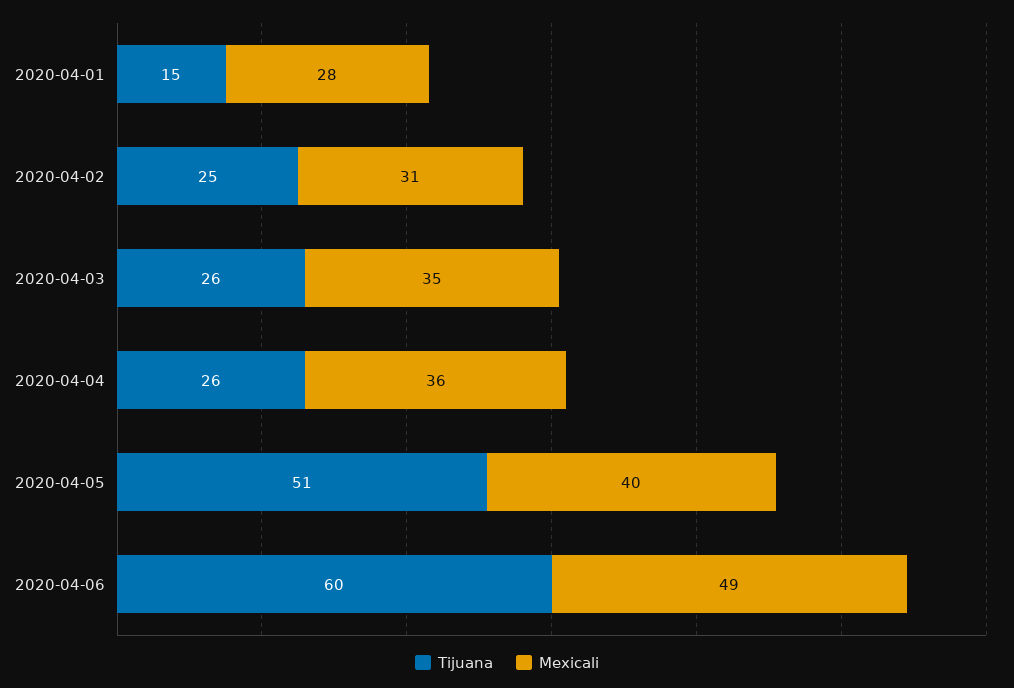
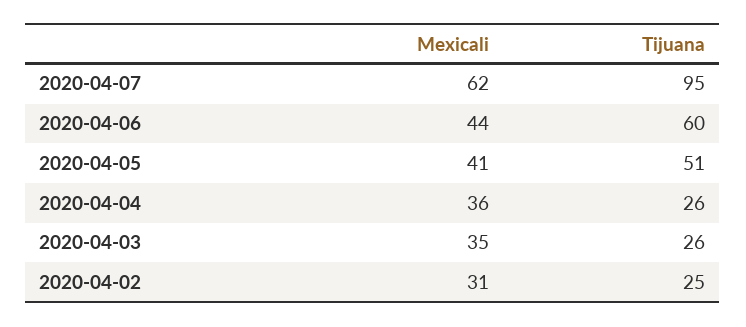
Tijuana, 2020-04-01: 15 -> none
Mexicali, 2020-04-01: 28 -> none
Mexicali, 2020-04-05: 40 -> 41
Mexicali, 2020-04-06: 49 -> 44
Mexicali, 2020-04-07: none -> 62
Tijuana, 2020-04-07: none -> 95

